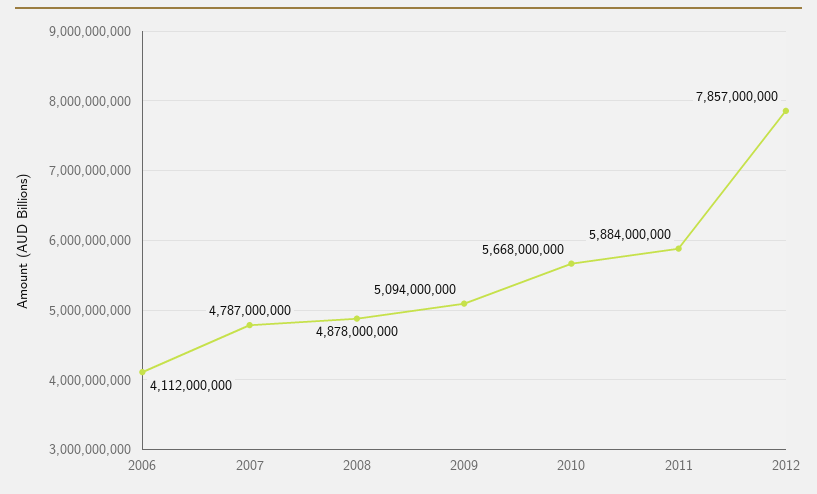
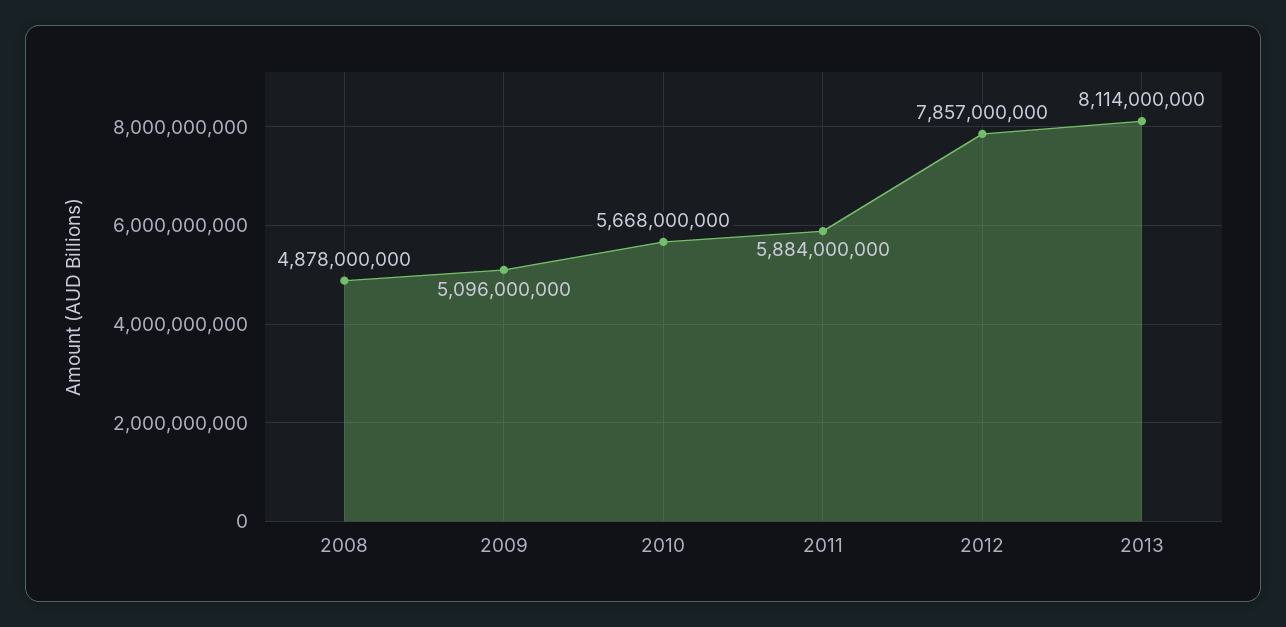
2006: 4112000000 -> none
2007: 4787000000 -> none
2009: 5094000000 -> 5096000000
2013: none -> 8114000000

